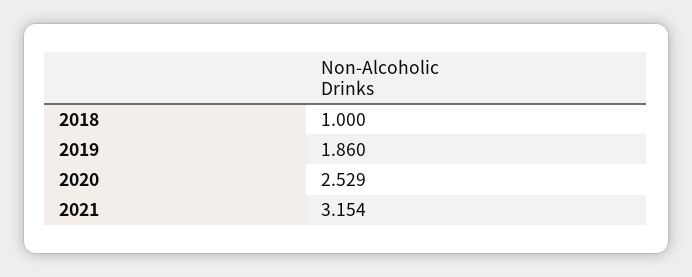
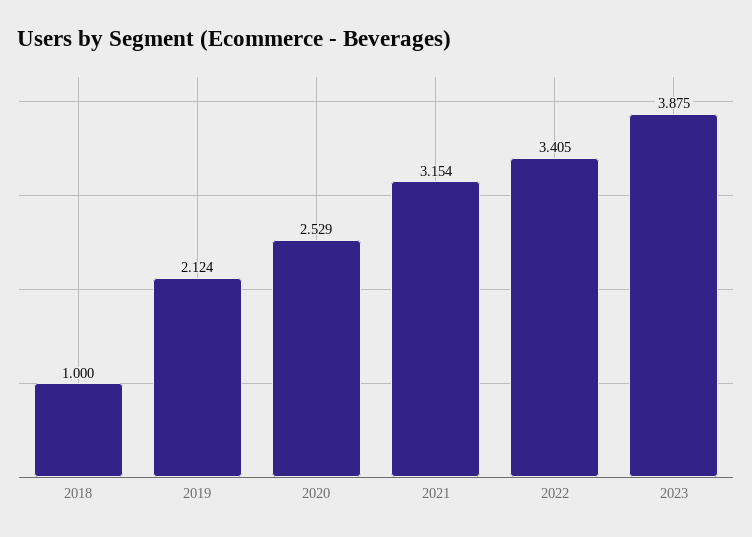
2019: 1.86 -> 2.124
2022: none -> 3.405
2023: none -> 3.875

